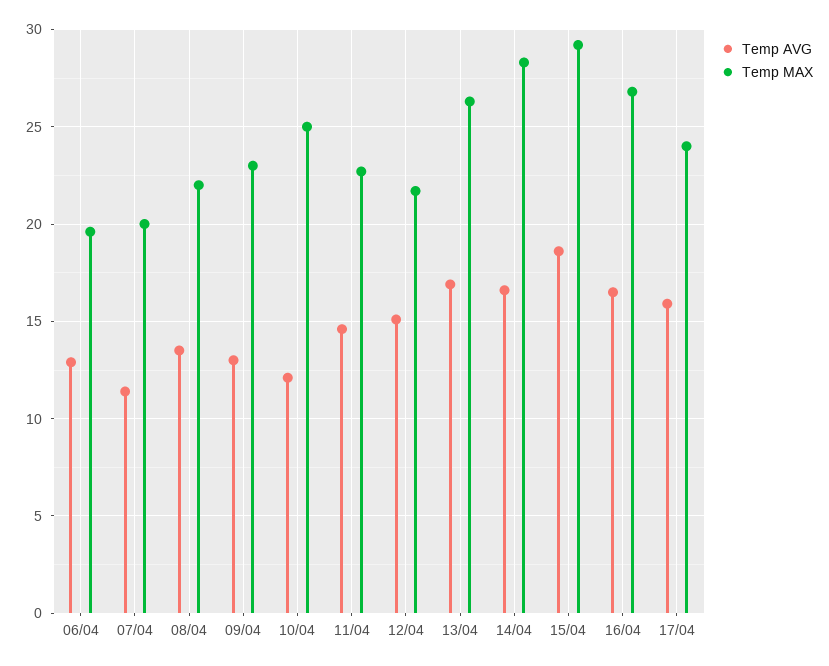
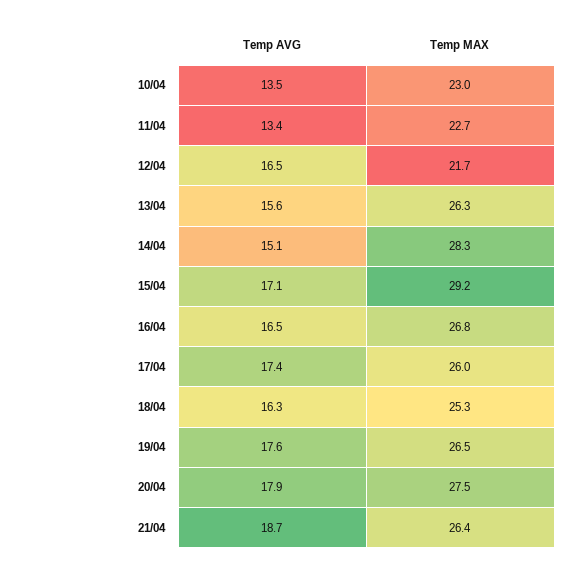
Temp AVG, 06/04: 13 -> none
Temp MAX, 06/04: 19.5 -> none
Temp AVG, 07/04: 11.5 -> none
Temp MAX, 07/04: 20 -> none
Temp AVG, 08/04: 13.5 -> none
Temp MAX, 08/04: 22 -> none
Temp AVG, 09/04: 13 -> none
Temp MAX, 09/04: 23 -> none
Temp AVG, 10/04: 12 -> 13.5
Temp MAX, 10/04: 25 -> 23
Temp AVG, 11/04: 14.5 -> 13.4
Temp AVG, 12/04: 15 -> 16.5
Temp AVG, 13/04: 17 -> 15.6
Temp AVG, 14/04: 16.5 -> 15.1
Temp AVG, 15/04: 18.5 -> 17.1
Temp AVG, 17/04: 16 -> 17.4
Temp MAX, 17/04: 24 -> 26
Temp AVG, 18/04: none -> 16.3
Temp MAX, 18/04: none -> 25.3
Temp AVG, 19/04: none -> 17.6
Temp MAX, 19/04: none -> 26.5
Temp AVG, 20/04: none -> 17.9
Temp MAX, 20/04: none -> 27.5
Temp AVG, 21/04: none -> 18.7
Temp MAX, 21/04: none -> 26.4

